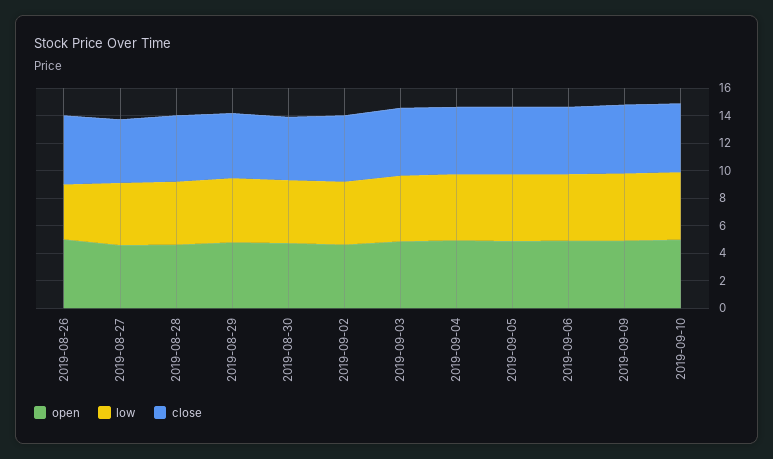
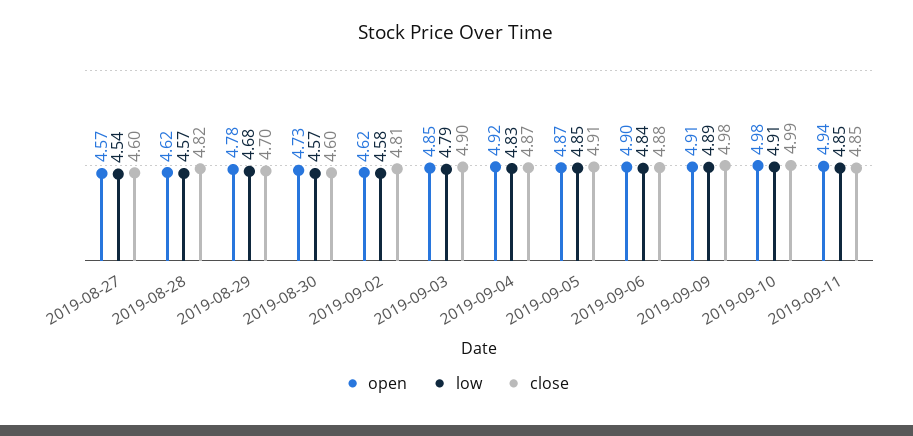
open, 2019-08-26: 5 -> none
low, 2019-08-26: 4 -> none
close, 2019-08-26: 5 -> none
open, 2019-09-11: none -> 4.94
low, 2019-09-11: none -> 4.85
close, 2019-09-11: none -> 4.85

